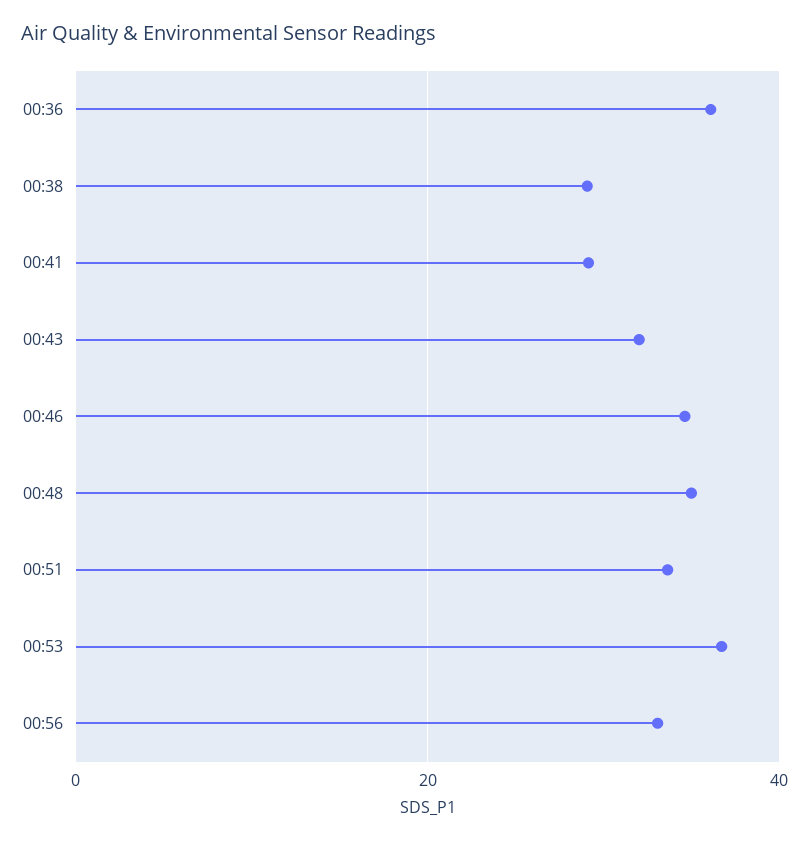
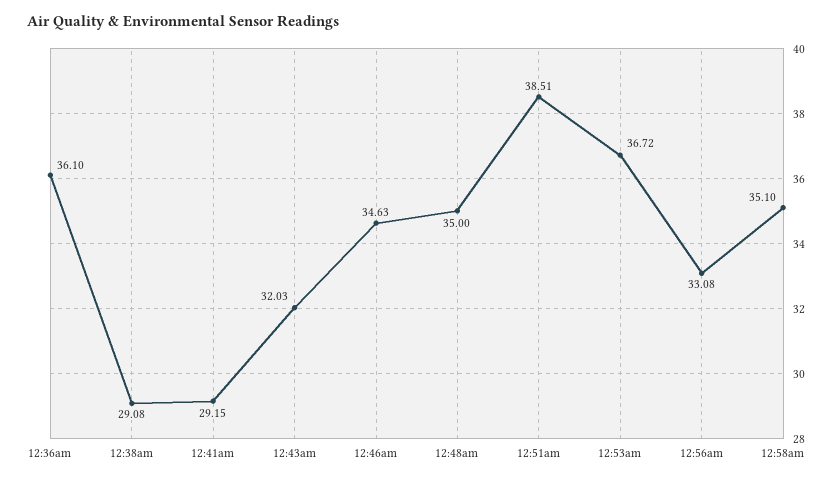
00:51: 34 -> 38.51
12:58am: none -> 35.1

